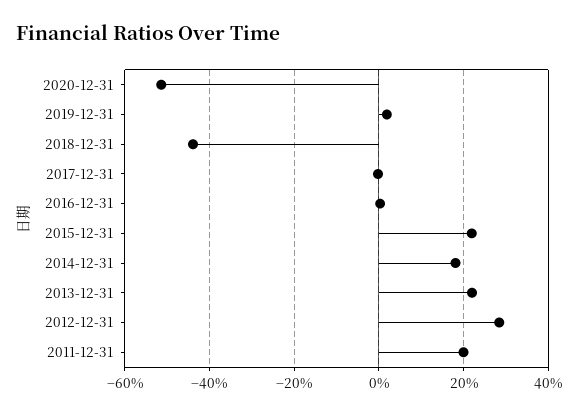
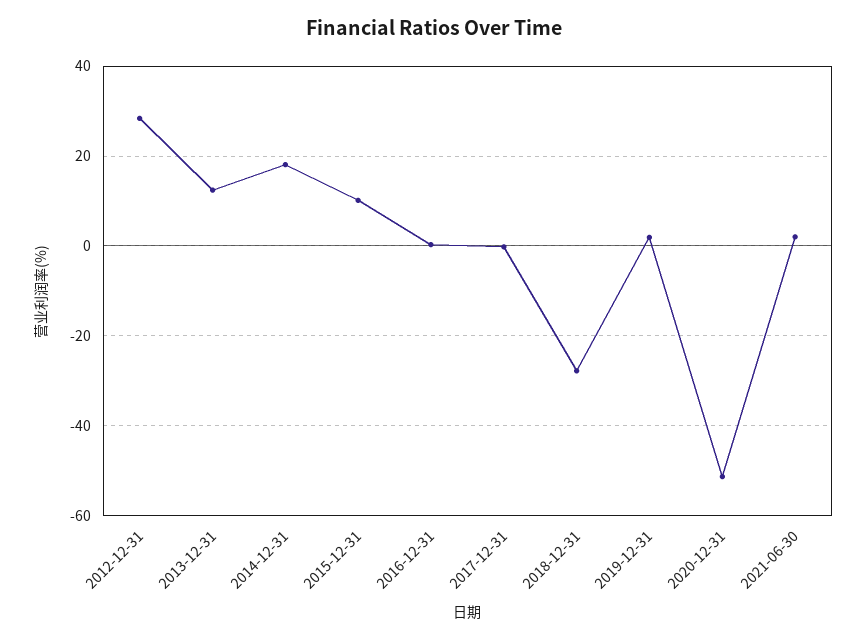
2018-12-31: -44 -> -28
2015-12-31: 22 -> 10
2013-12-31: 22 -> 12
2011-12-31: 20 -> none
2021-06-30: none -> 2

